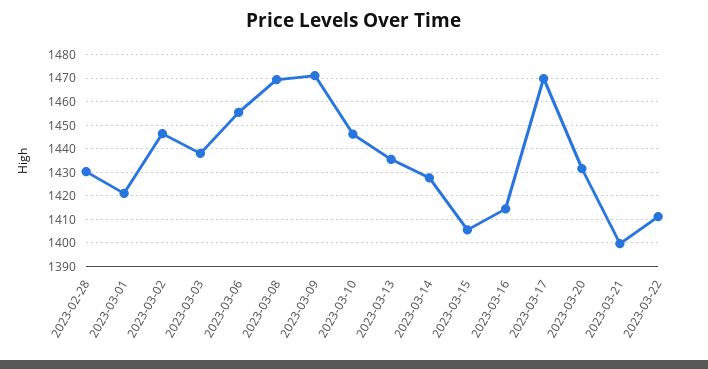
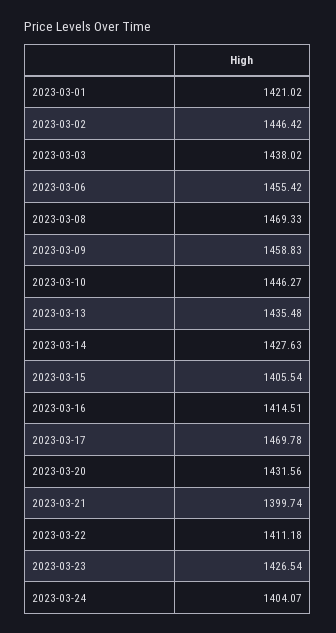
2023-02-28: 1430 -> none
2023-03-09: 1470 -> 1458.83
2023-03-23: none -> 1426.54
2023-03-24: none -> 1404.07

